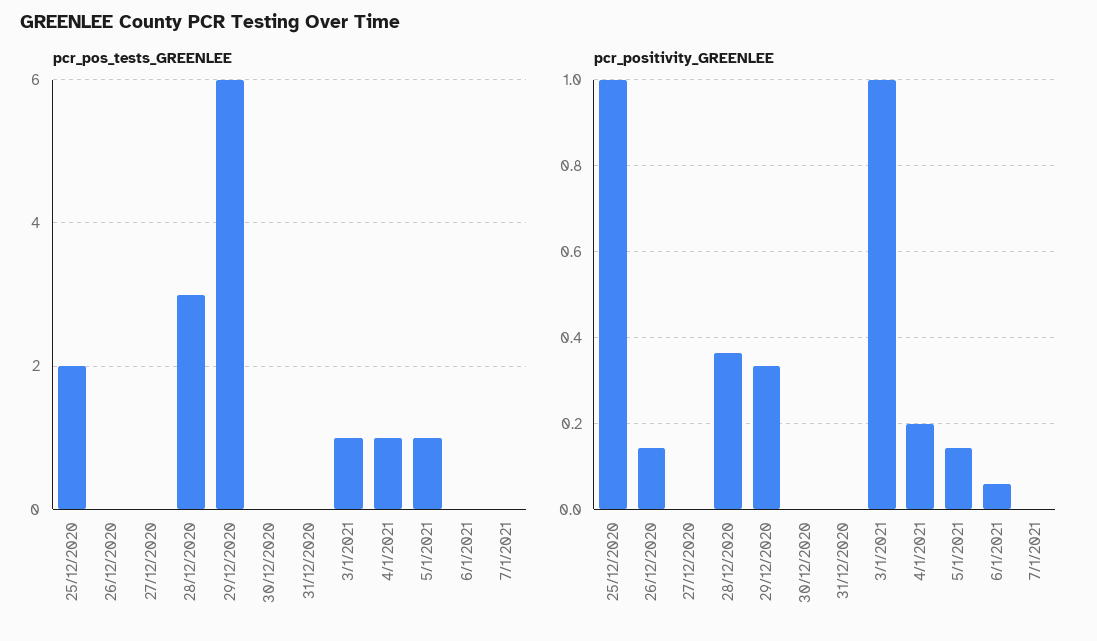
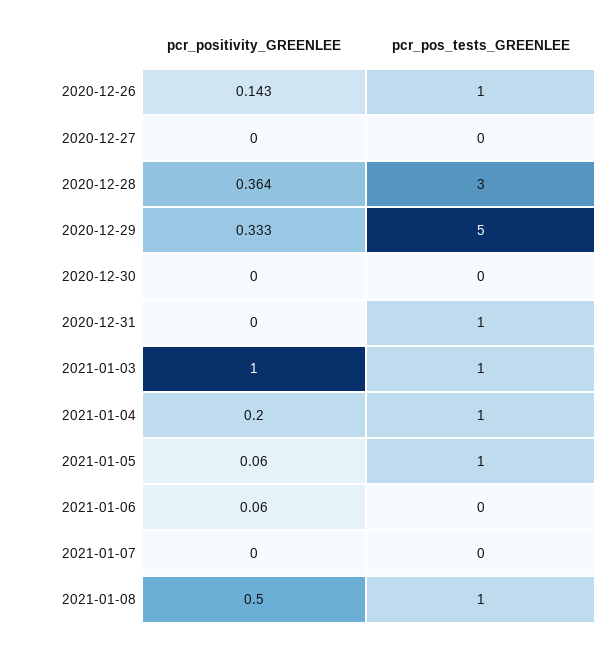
pcr_pos_tests_GREENLEE, 25/12/2020: 2 -> none
pcr_pos_tests_GREENLEE, 26/12/2020: 0 -> 1
pcr_pos_tests_GREENLEE, 29/12/2020: 6 -> 5
pcr_pos_tests_GREENLEE, 31/12/2020: 0 -> 1
pcr_positivity_GREENLEE, 25/12/2020: 1 -> none
pcr_positivity_GREENLEE, 5/1/2021: 0.14 -> 0.06
pcr_positivity_GREENLEE, 2021-01-08: none -> 0.5
pcr_pos_tests_GREENLEE, 2021-01-08: none -> 1

